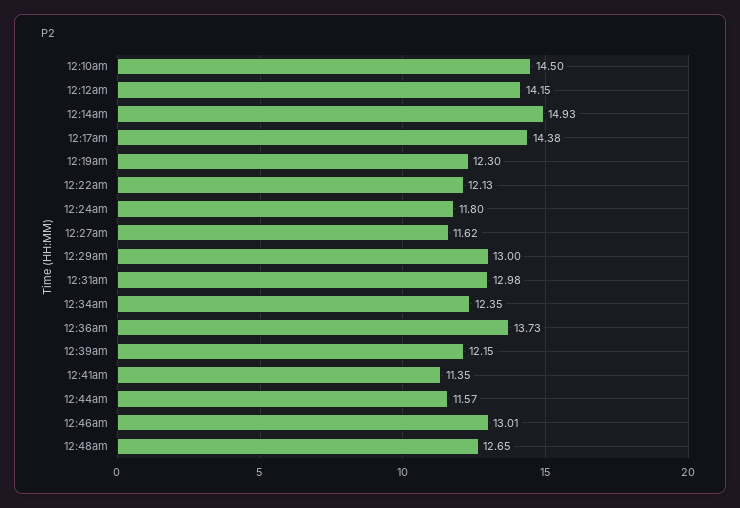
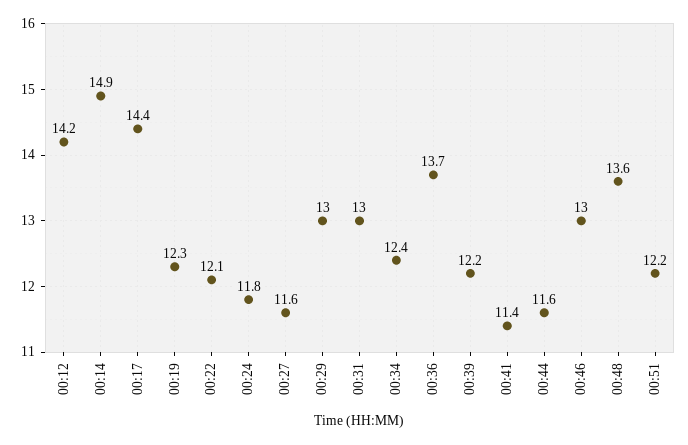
12:10am: 14.5 -> none
12:48am: 12.65 -> 13.6
00:51: none -> 12.2

